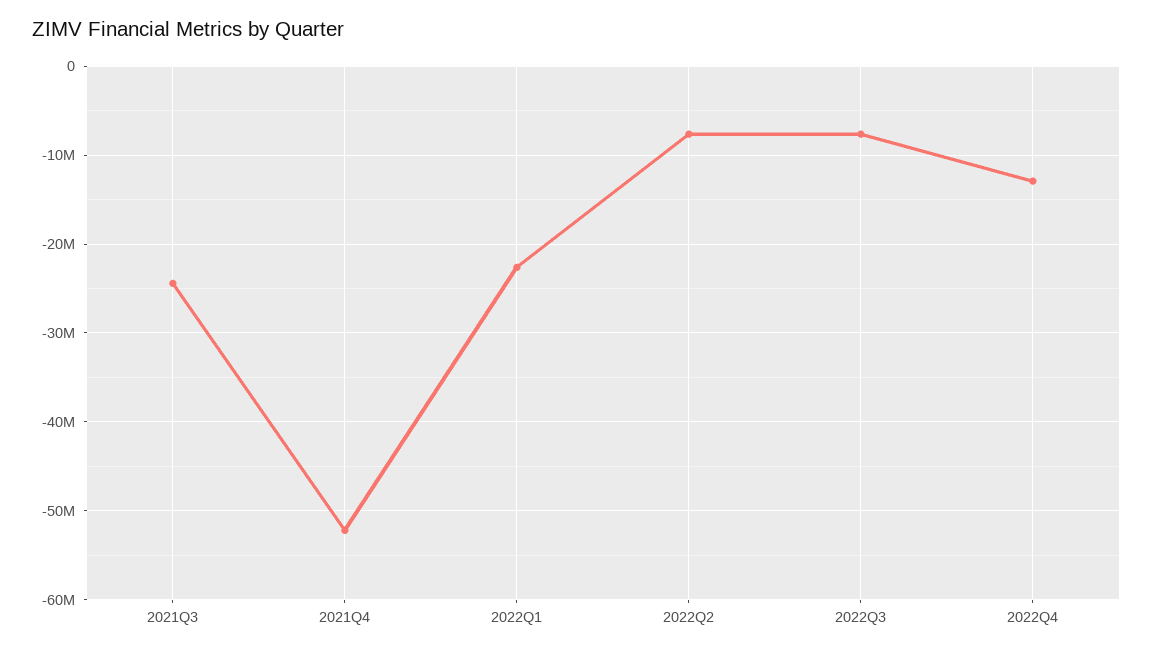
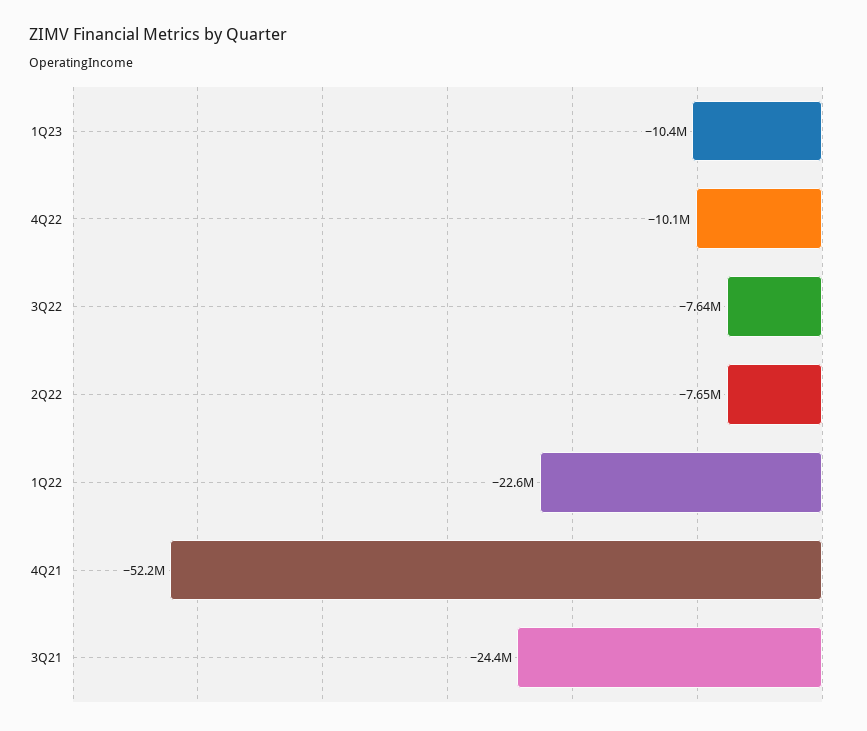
2022Q4: -13000000 -> -10100000
1Q23: none -> -10400000

